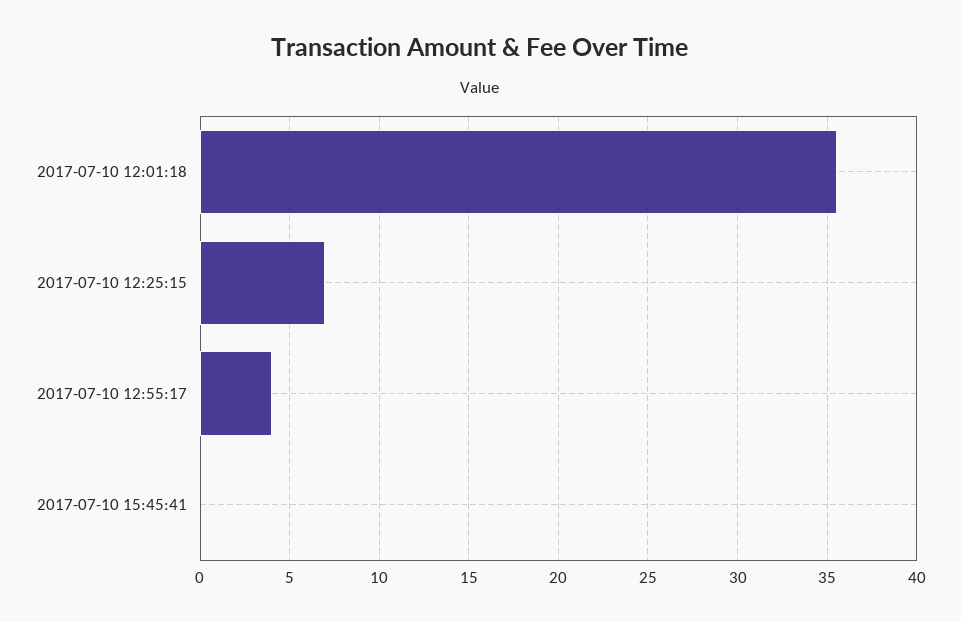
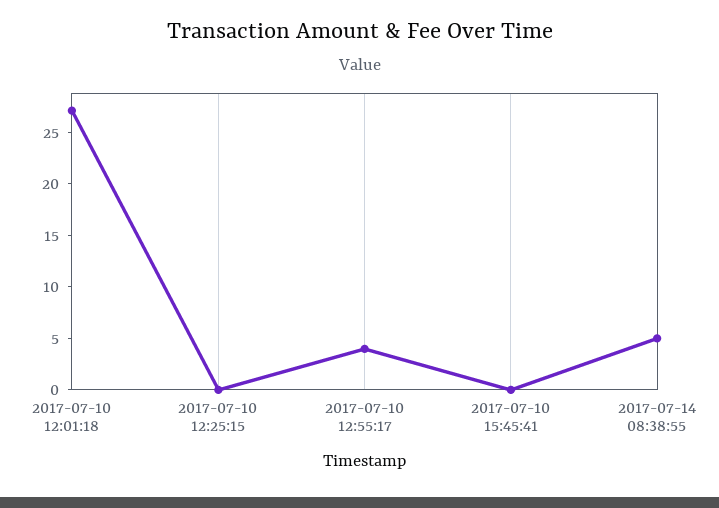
2017-07-10 12:01:18: 35.5 -> 27
2017-07-10 12:25:15: 7 -> 0
2017-07-14 08:38:55: none -> 5

